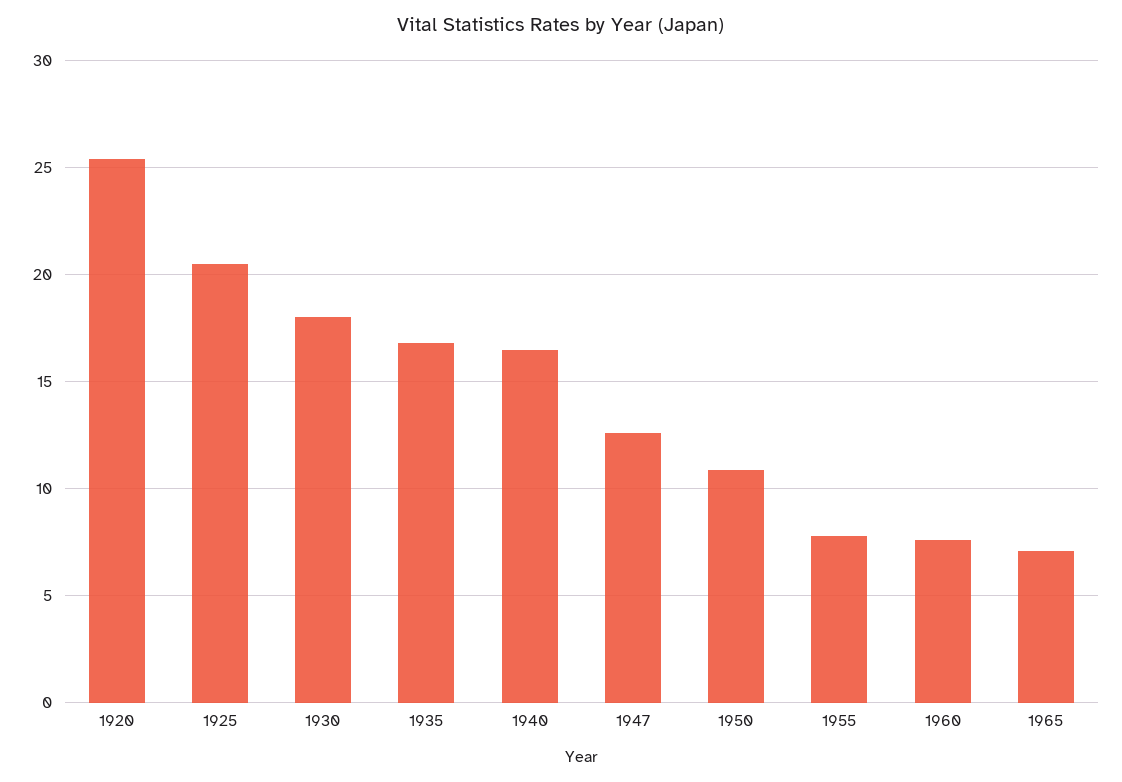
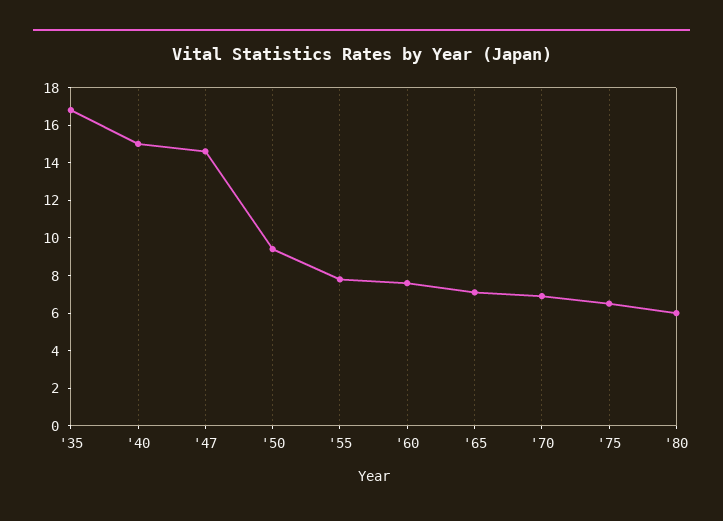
1920: 25.5 -> none
1925: 20.5 -> none
1930: 18 -> none
1940: 16.5 -> 15
1947: 12.5 -> 14.5
1950: 11 -> 9.5
'70: none -> 7
'75: none -> 6.5
'80: none -> 6

